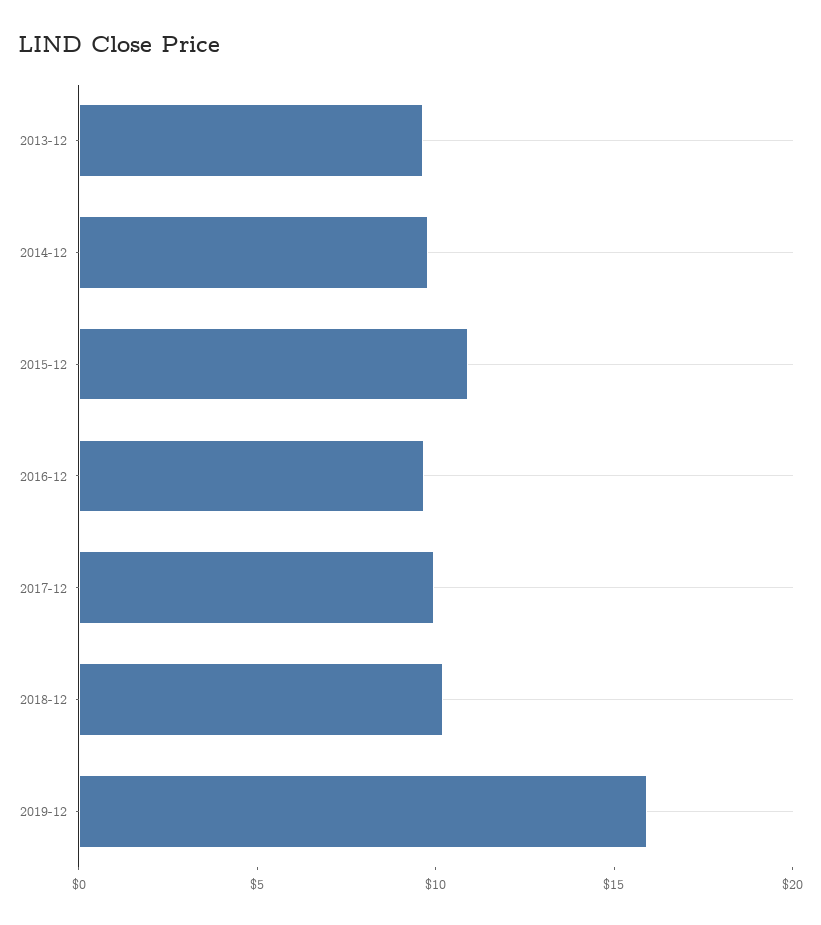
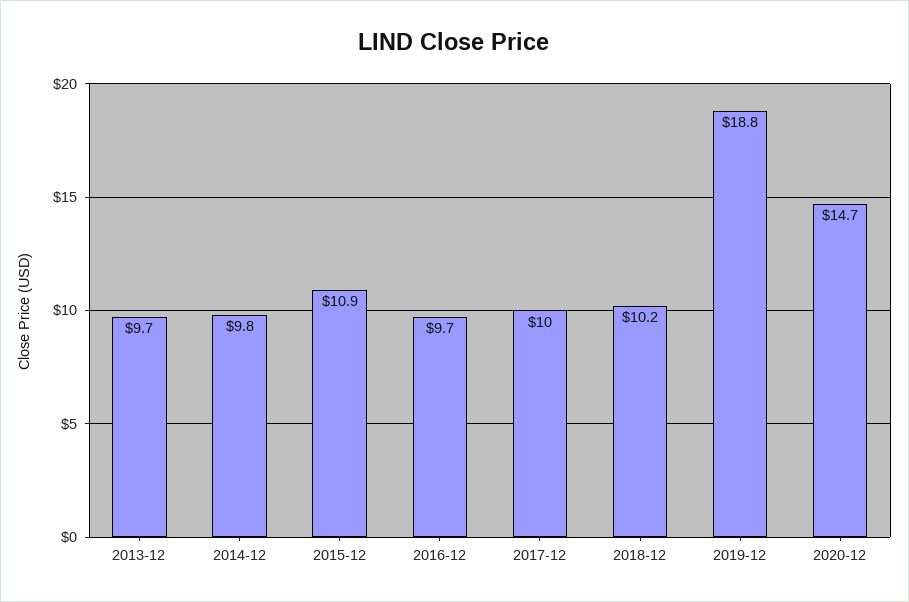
2019-12: 16 -> 18.8
2020-12: none -> 14.7

